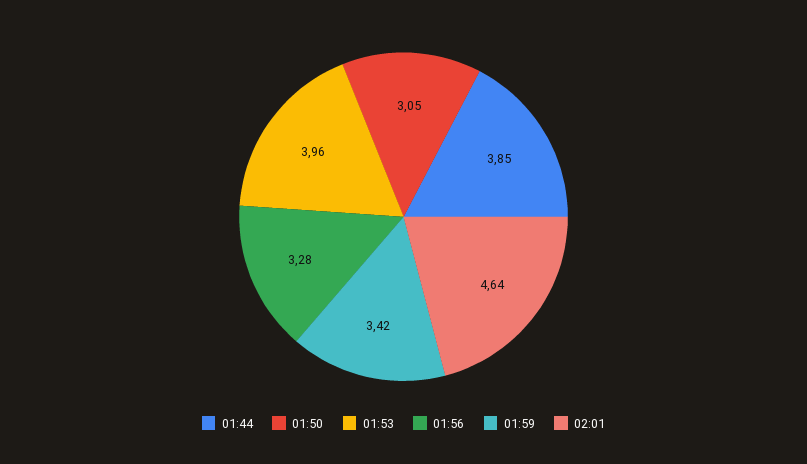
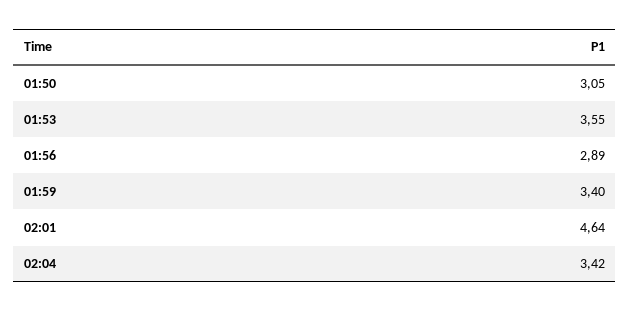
01:44: 3.85 -> none
01:53: 3.96 -> 3.55
01:56: 3.28 -> 2.89
01:59: 3.42 -> 3.4
02:04: none -> 3.42

